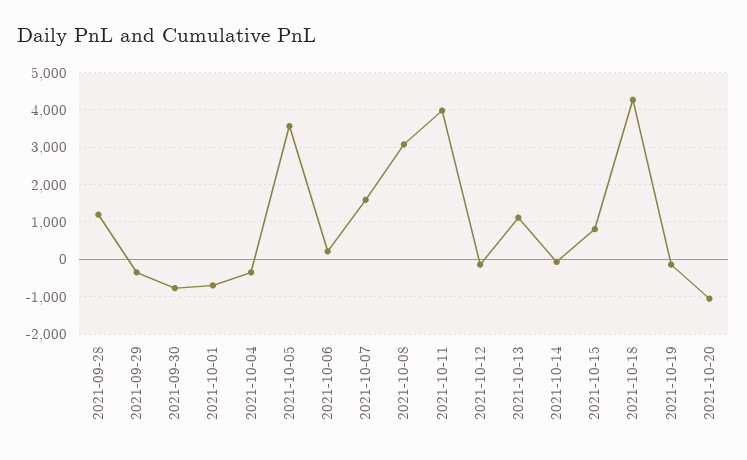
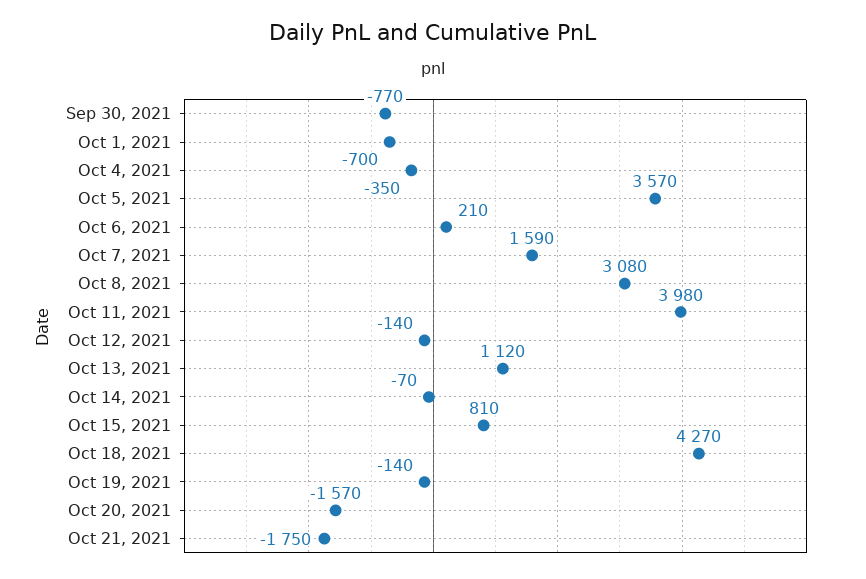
2021-09-28: 1200 -> none
2021-09-29: -400 -> none
2021-10-20: -1000 -> -1570
Oct 21, 2021: none -> -1750

